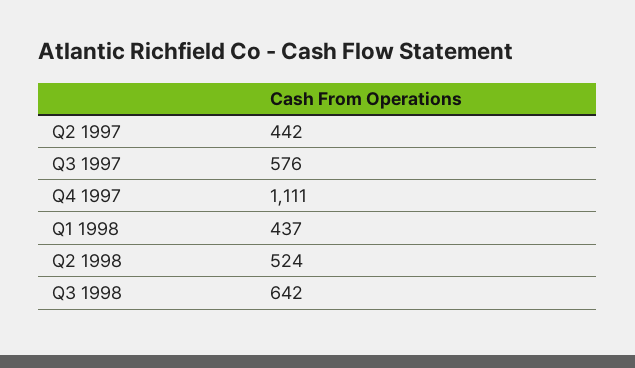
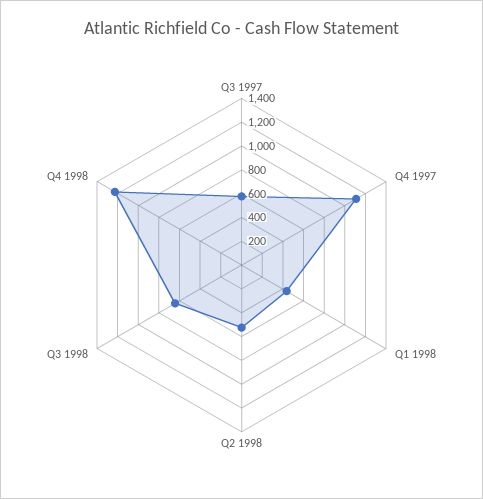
Q2 1997: 442 -> none
Q4 1998: none -> 1200

